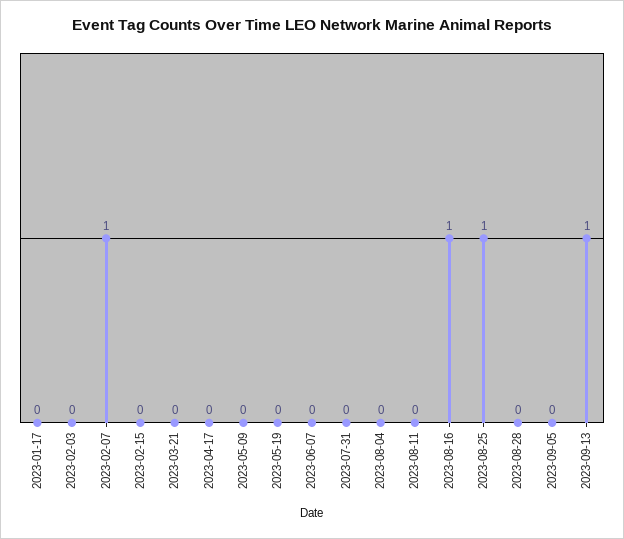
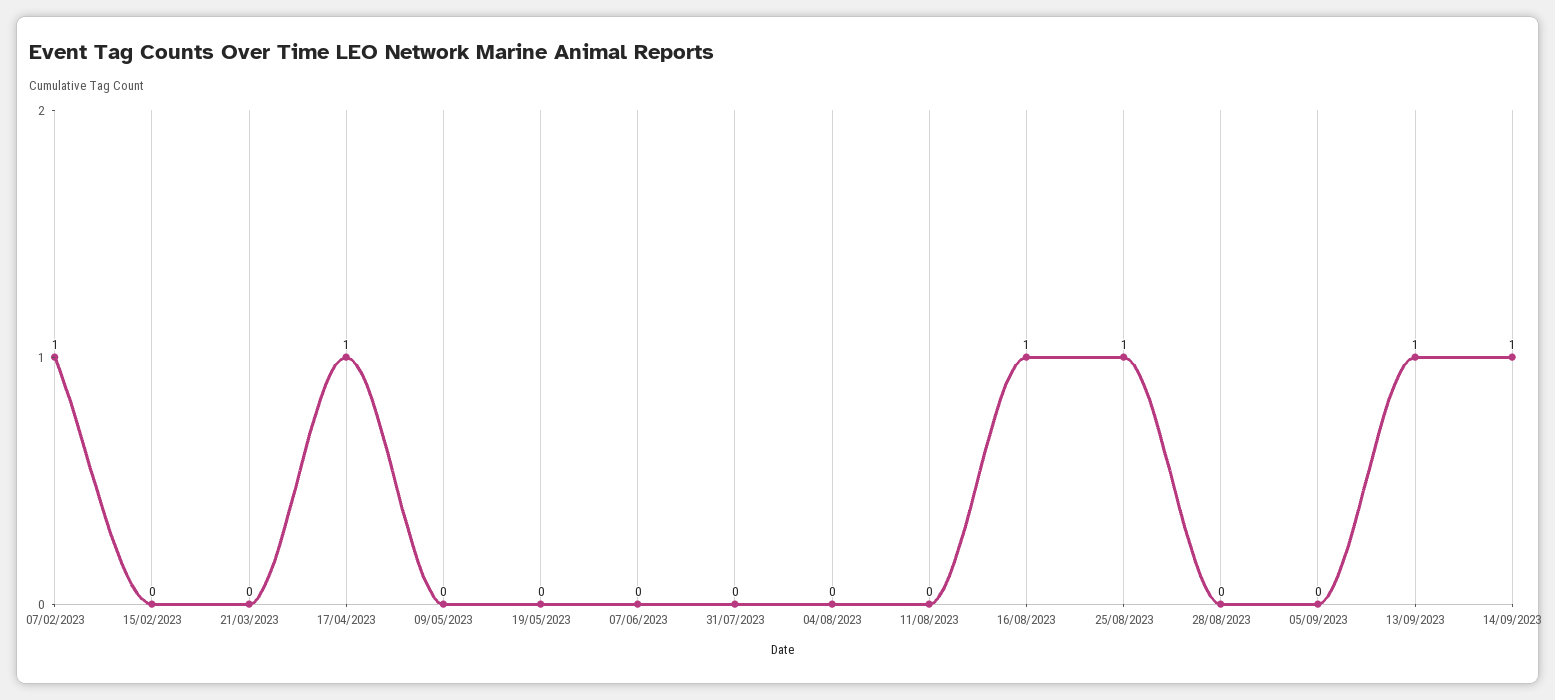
2023-01-17: 0 -> none
2023-02-03: 0 -> none
2023-04-17: 0 -> 1
14/09/2023: none -> 1

